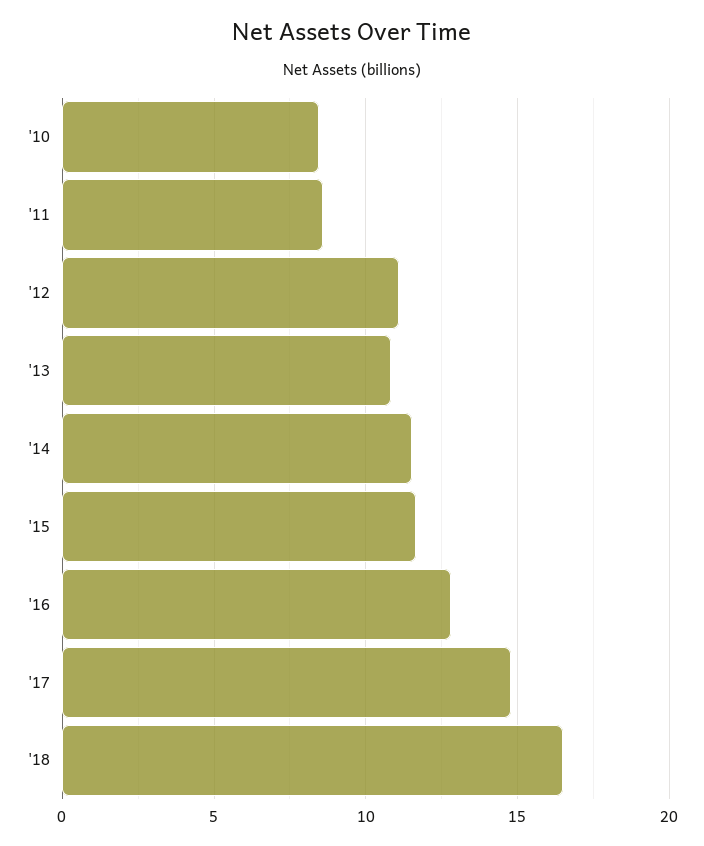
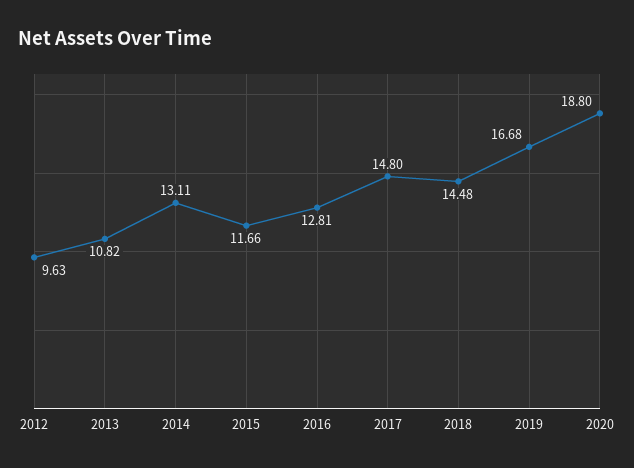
'10: 8.5 -> none
'11: 8.5 -> none
'12: 11 -> 9.63
'14: 11.5 -> 13.11
'18: 16.5 -> 14.48
2019: none -> 16.68
2020: none -> 18.8

